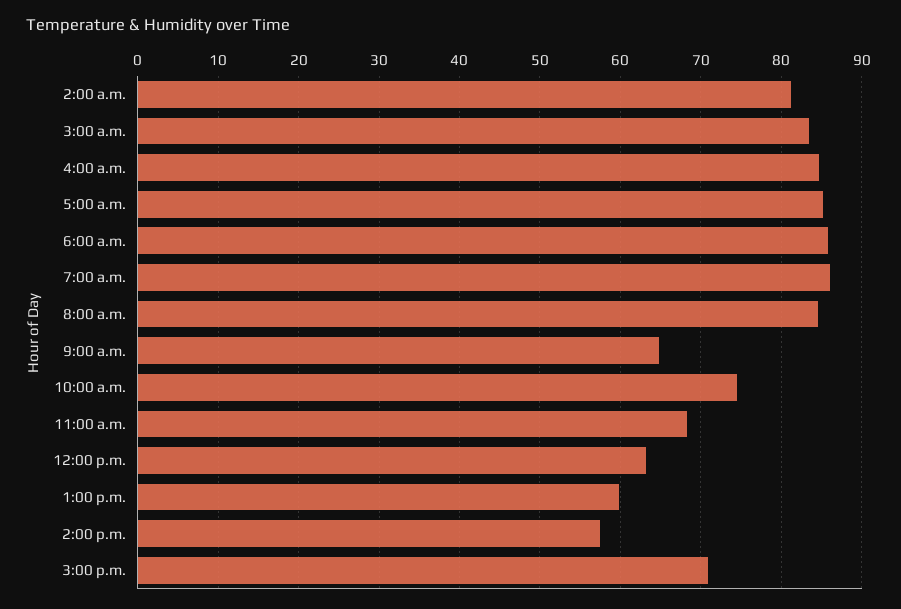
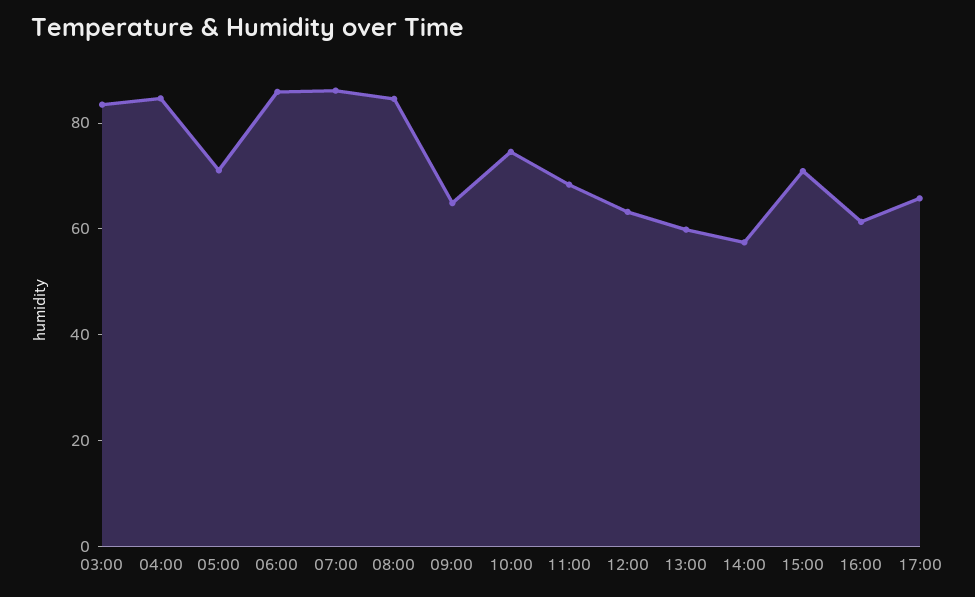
2:00 a.m.: 81 -> none
5:00 a.m.: 85 -> 70
16:00: none -> 60
17:00: none -> 65

